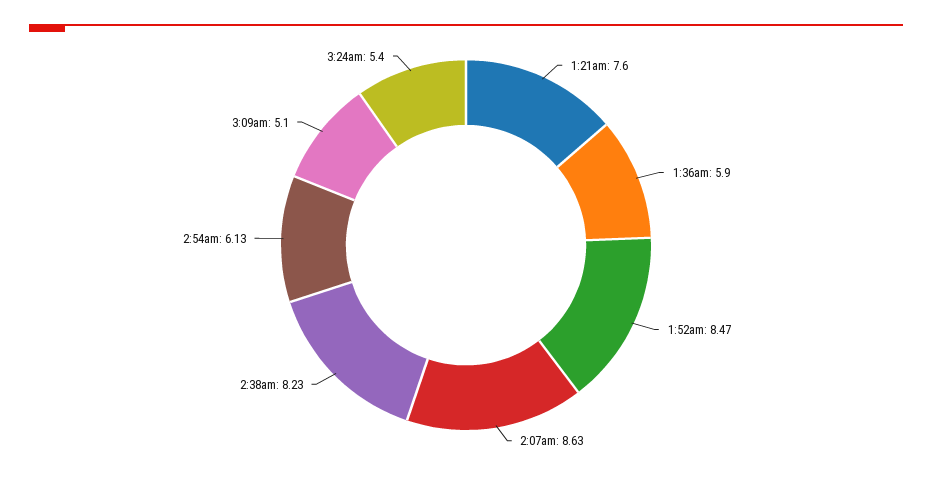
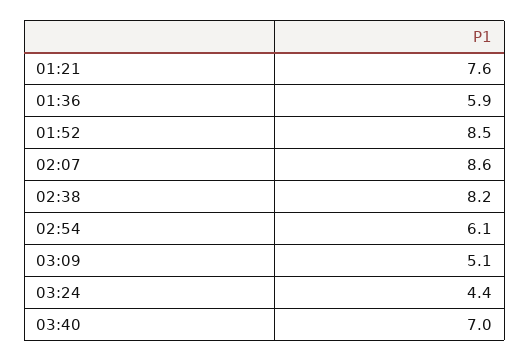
3:24am: 5.4 -> 4.4
03:40: none -> 7

